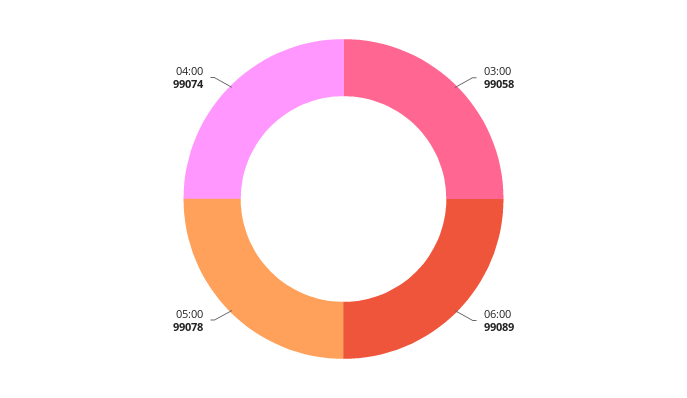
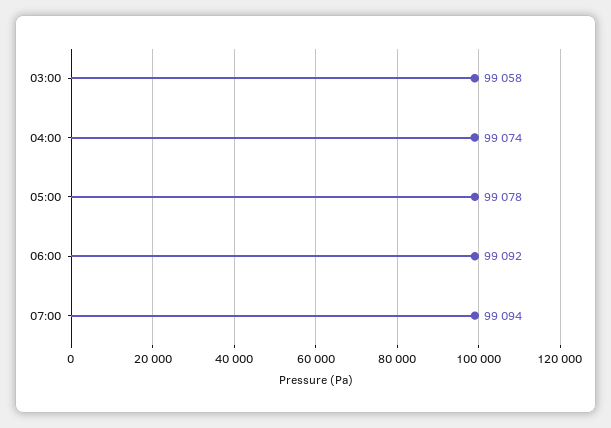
06:00: 99089 -> 99092
07:00: none -> 99094

